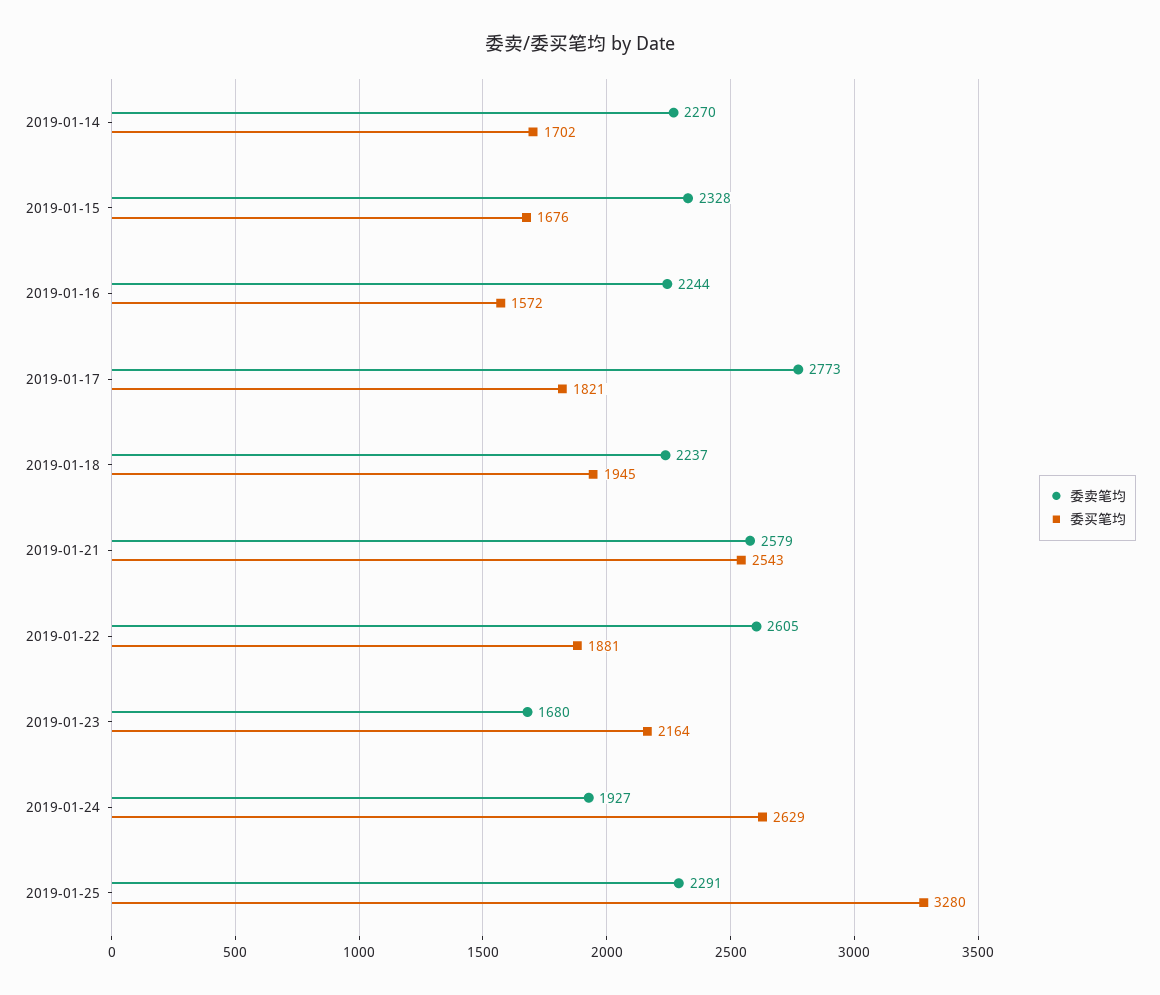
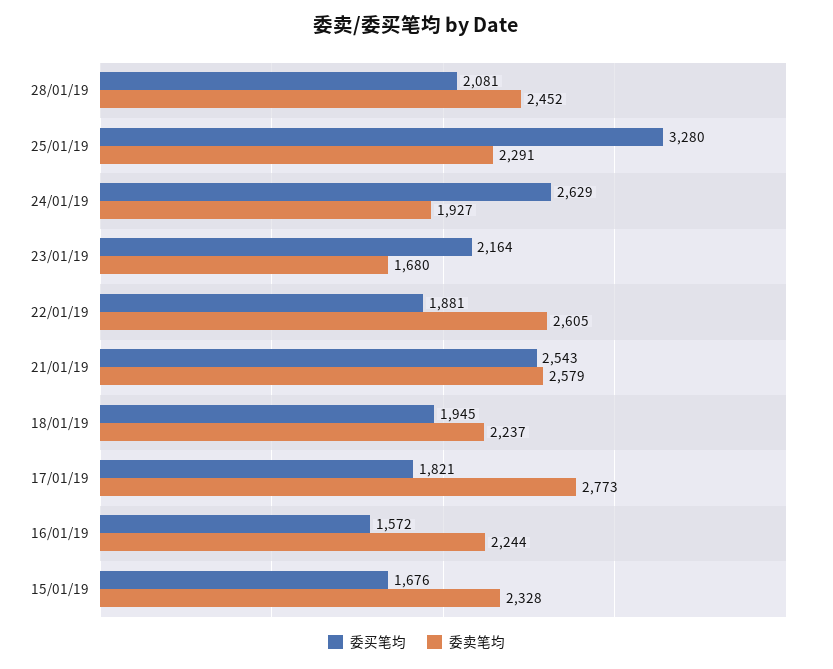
委卖笔均, 2019-01-14: 2270 -> none
委买笔均, 2019-01-14: 1702 -> none
委买笔均, 28/01/19: none -> 2081
委卖笔均, 28/01/19: none -> 2452

